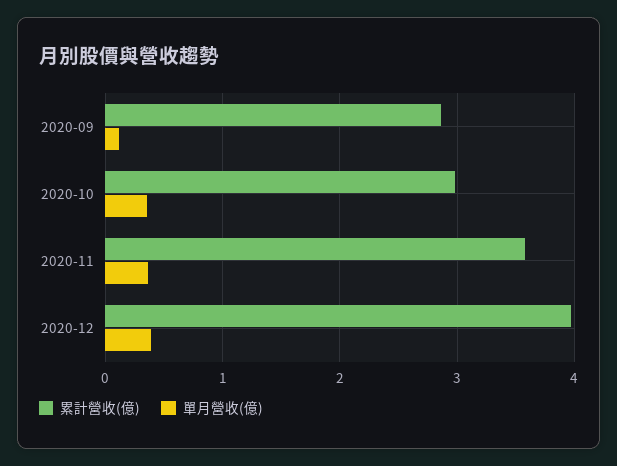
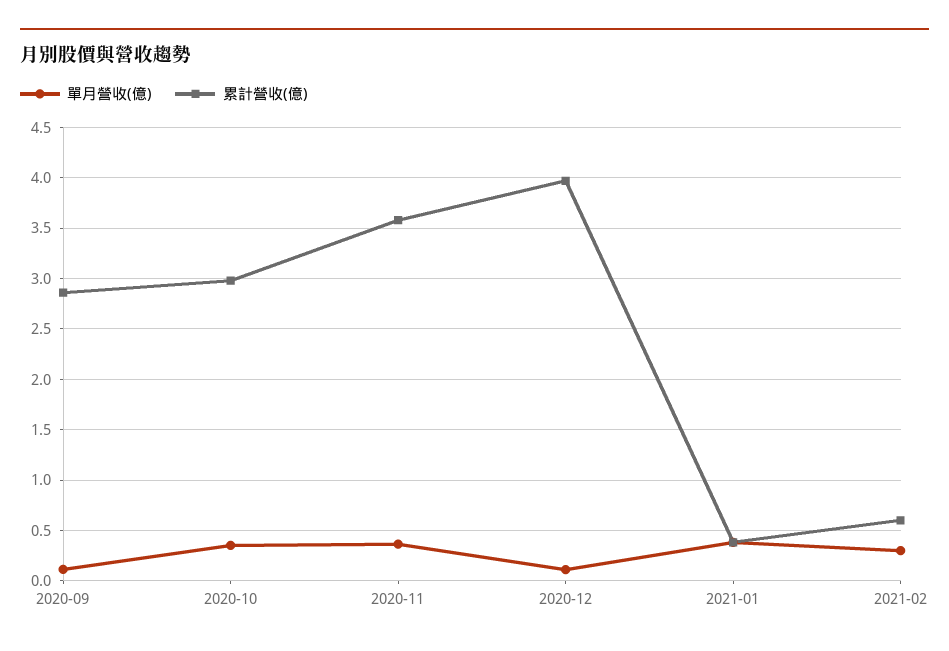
單月營收(億), 2020-12: 0.4 -> 0.1
單月營收(億), 2021-01: none -> 0.4
累計營收(億), 2021-01: none -> 0.4
單月營收(億), 2021-02: none -> 0.3
累計營收(億), 2021-02: none -> 0.6

